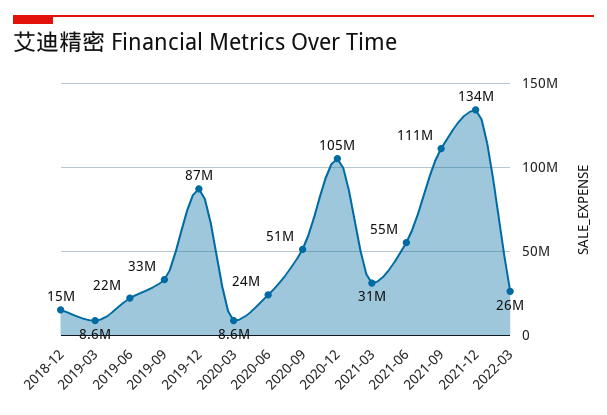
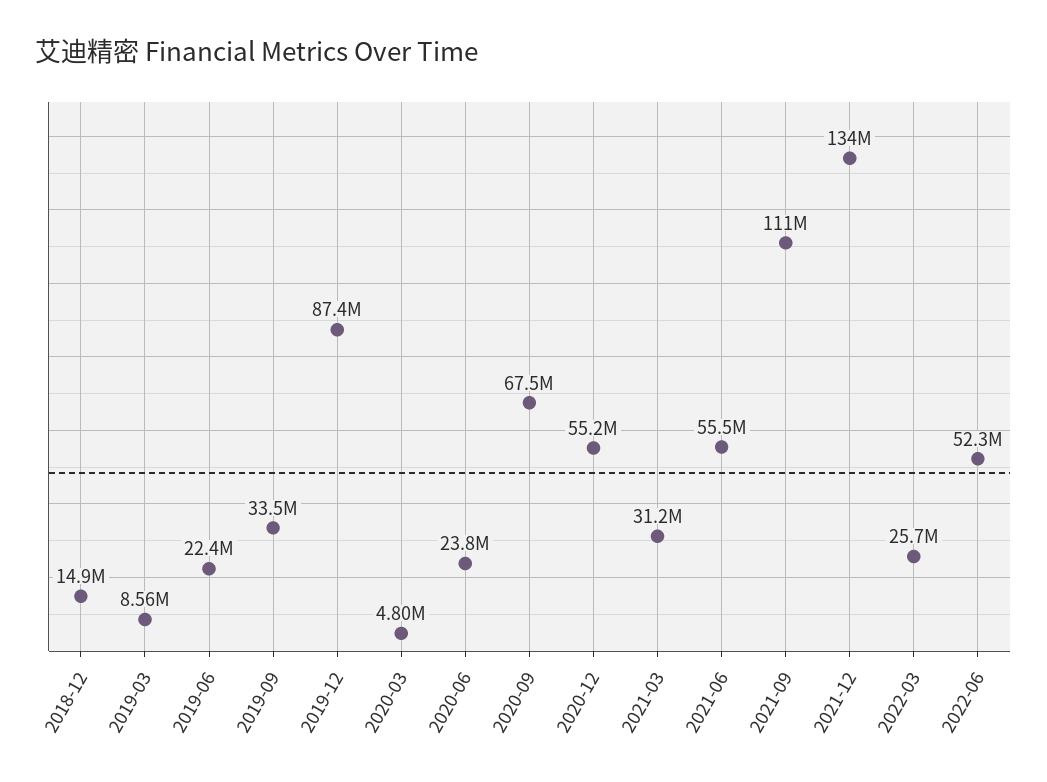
2020-03: 8600000 -> 4800000
2020-09: 51000000 -> 67500000
2020-12: 105000000 -> 55200000
2022-06: none -> 52300000

